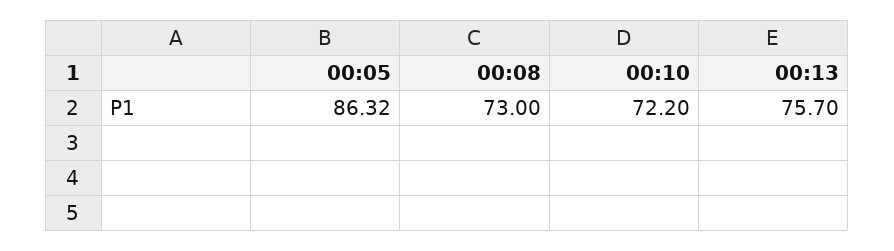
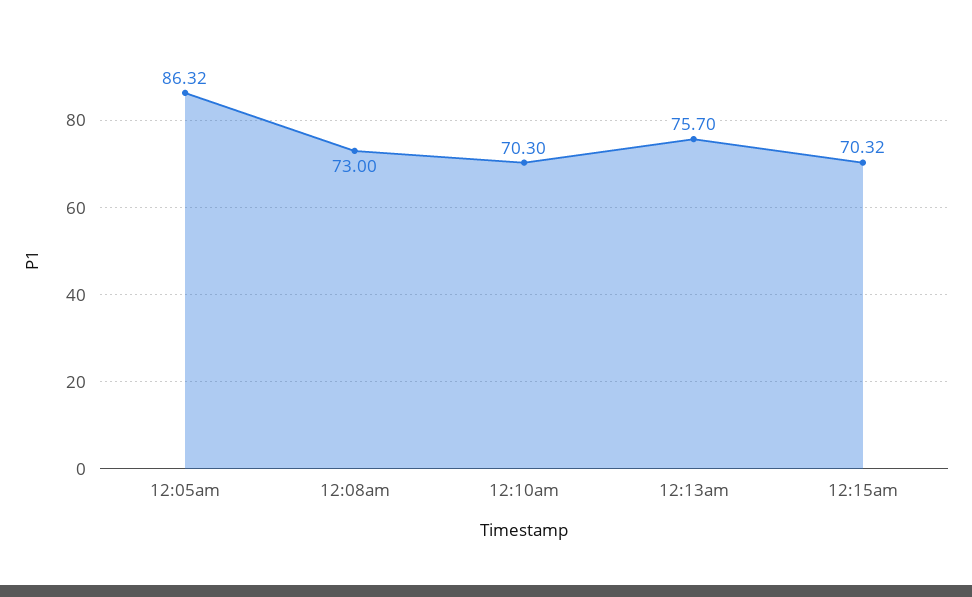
00:10: 72.2 -> 70.3
12:15am: none -> 70.32

